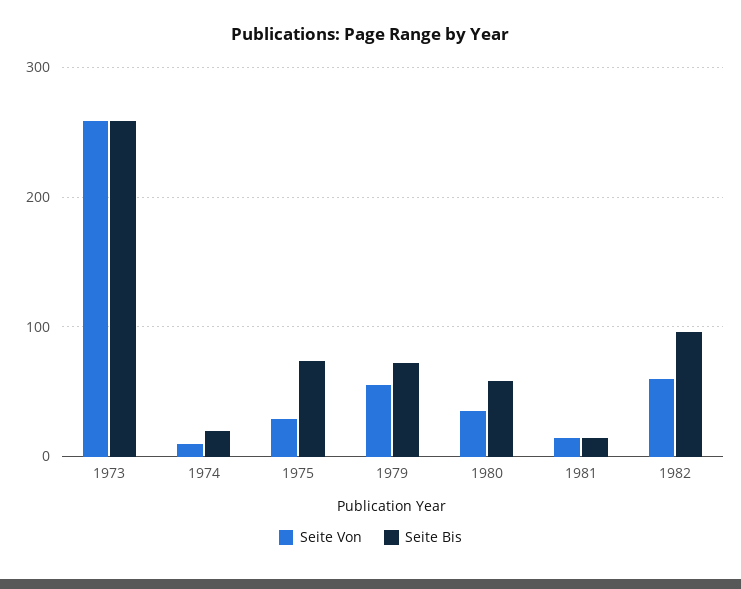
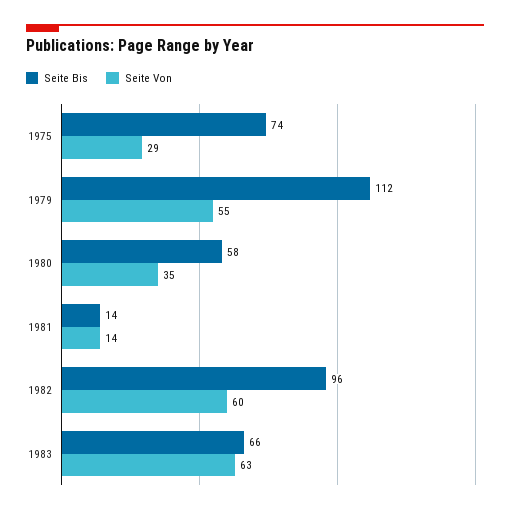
Seite Von, 1973: 260 -> none
Seite Bis, 1973: 260 -> none
Seite Von, 1974: 10 -> none
Seite Bis, 1974: 20 -> none
Seite Bis, 1979: 70 -> 112
Seite Bis, 1983: none -> 66
Seite Von, 1983: none -> 63

